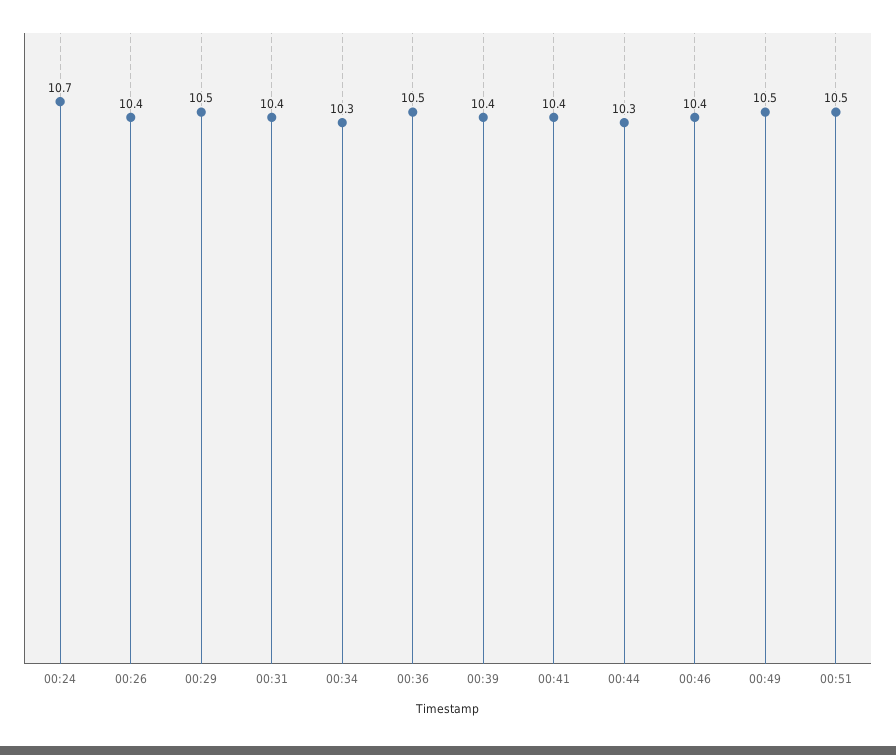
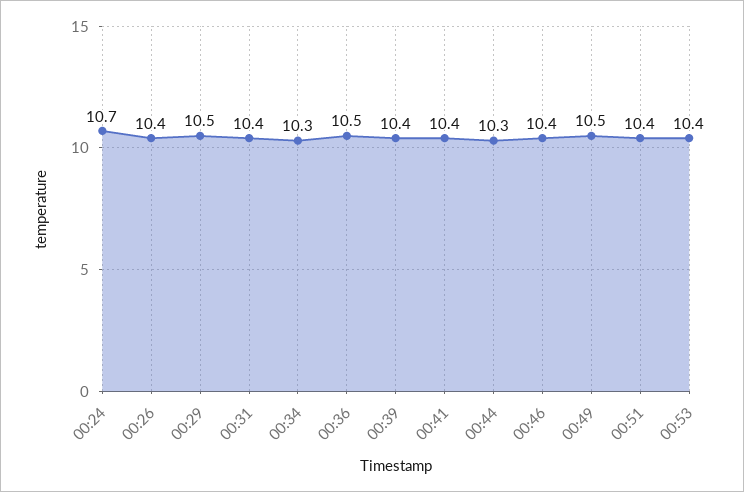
00:51: 10.5 -> 10.4
00:53: none -> 10.4

